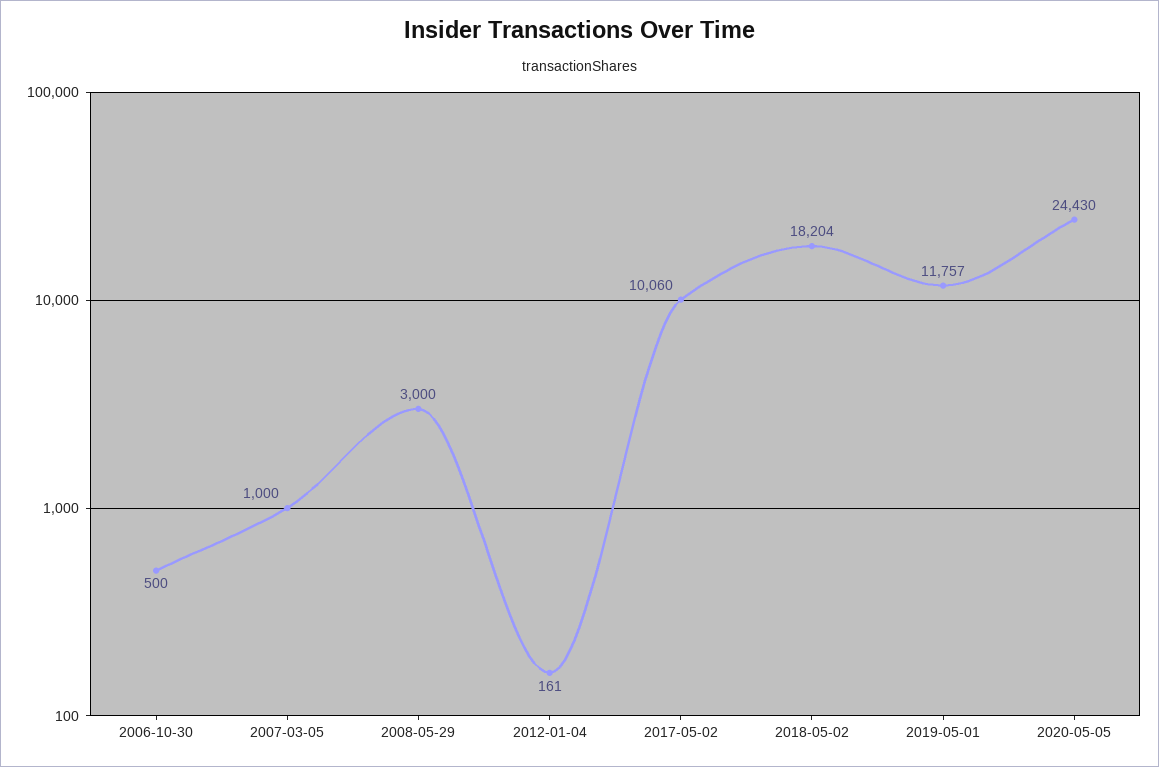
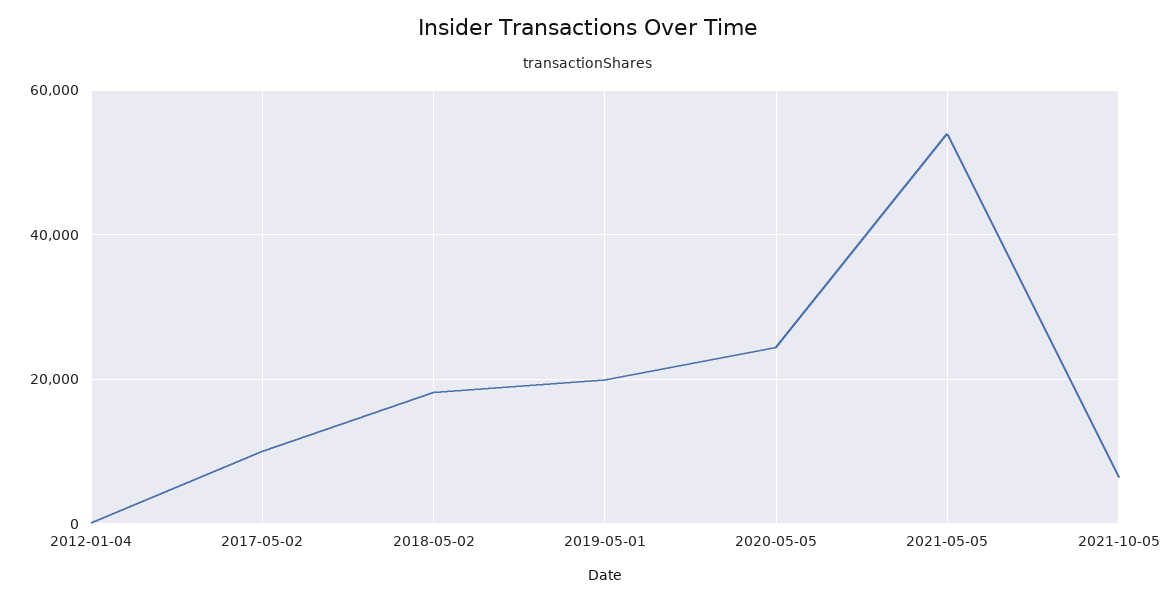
2006-10-30: 500 -> none
2007-03-05: 1000 -> none
2008-05-29: 3000 -> none
2019-05-01: 11757 -> 20000
2021-05-05: none -> 54000
2021-10-05: none -> 6000

